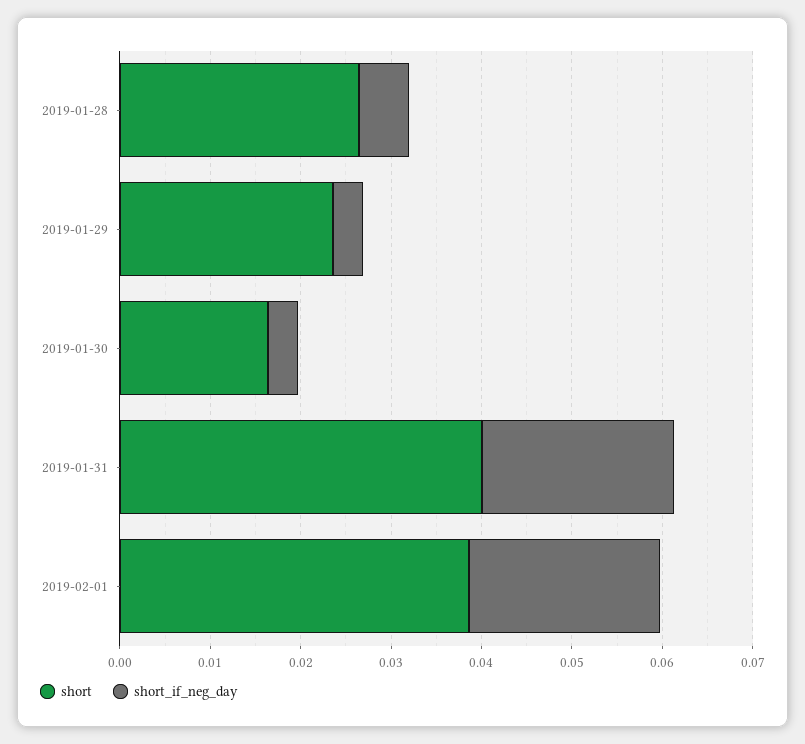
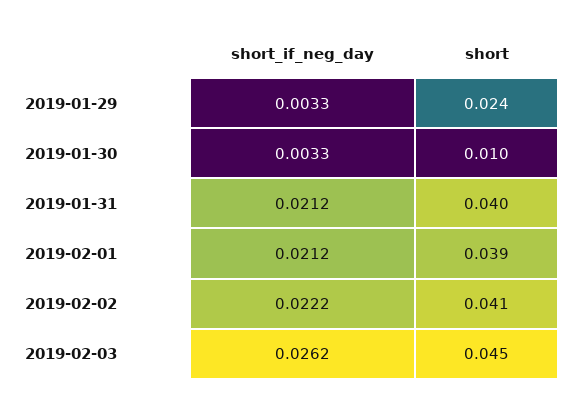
short, 2019-01-28: 0.026 -> none
short_if_neg_day, 2019-01-28: 0.006 -> none
short, 2019-01-30: 0.016 -> 0.01
short_if_neg_day, 2019-02-02: none -> 0.0222
short, 2019-02-02: none -> 0.041
short_if_neg_day, 2019-02-03: none -> 0.0262
short, 2019-02-03: none -> 0.045

